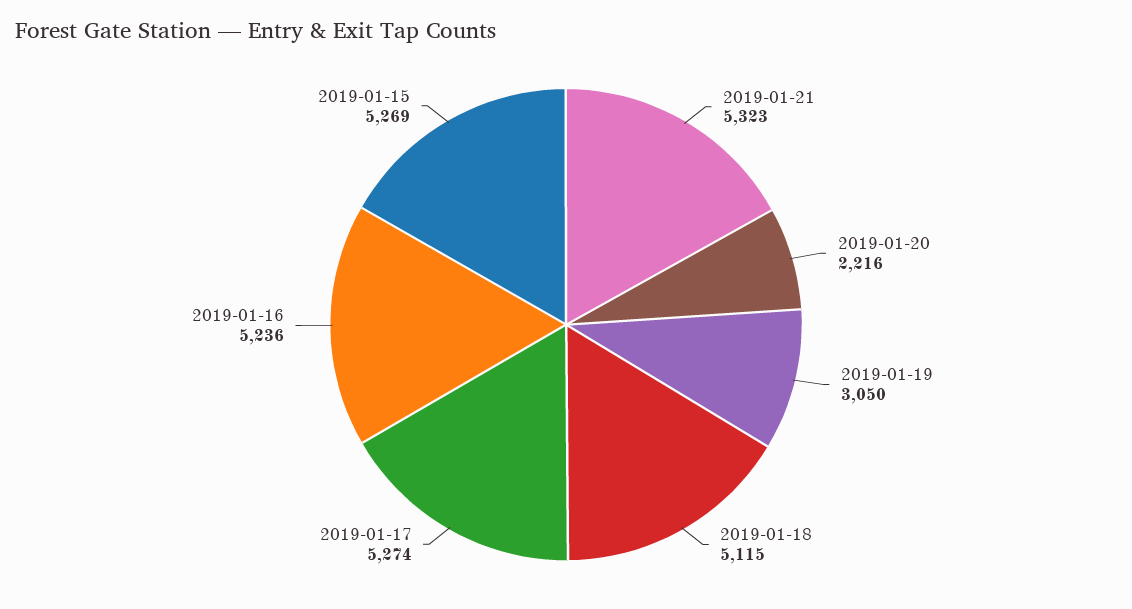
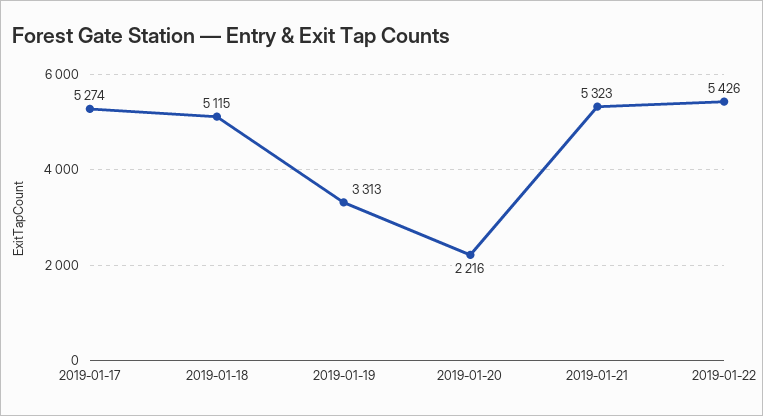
2019-01-19: 3050 -> 3313
2019-01-16: 5236 -> none
2019-01-15: 5269 -> none
2019-01-22: none -> 5426

